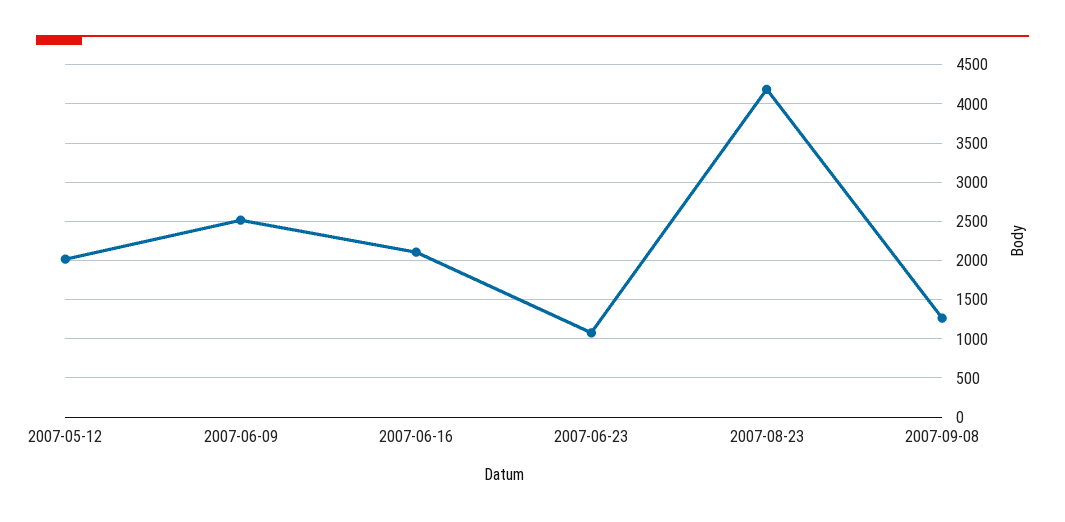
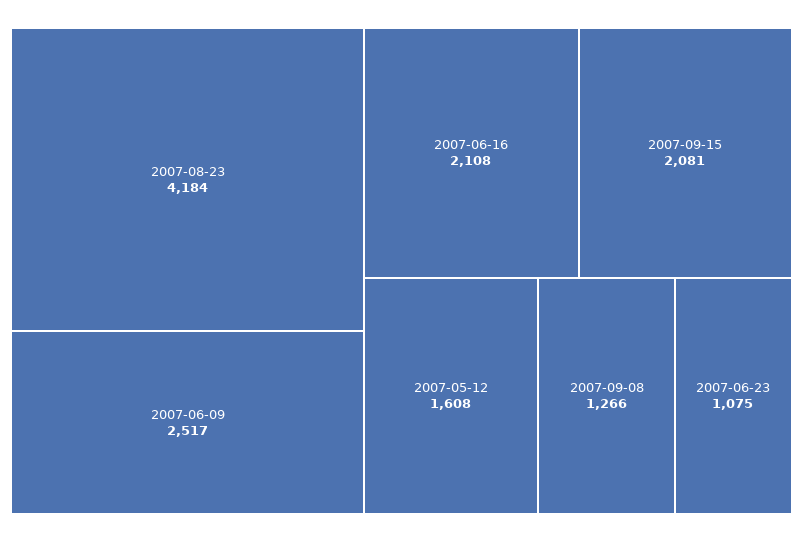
2007-05-12: 2000 -> 1608
2007-09-15: none -> 2081

